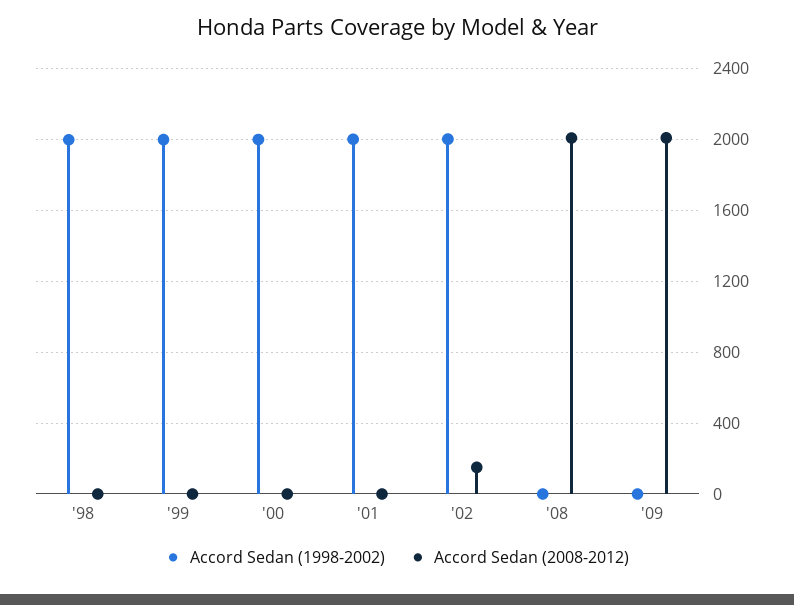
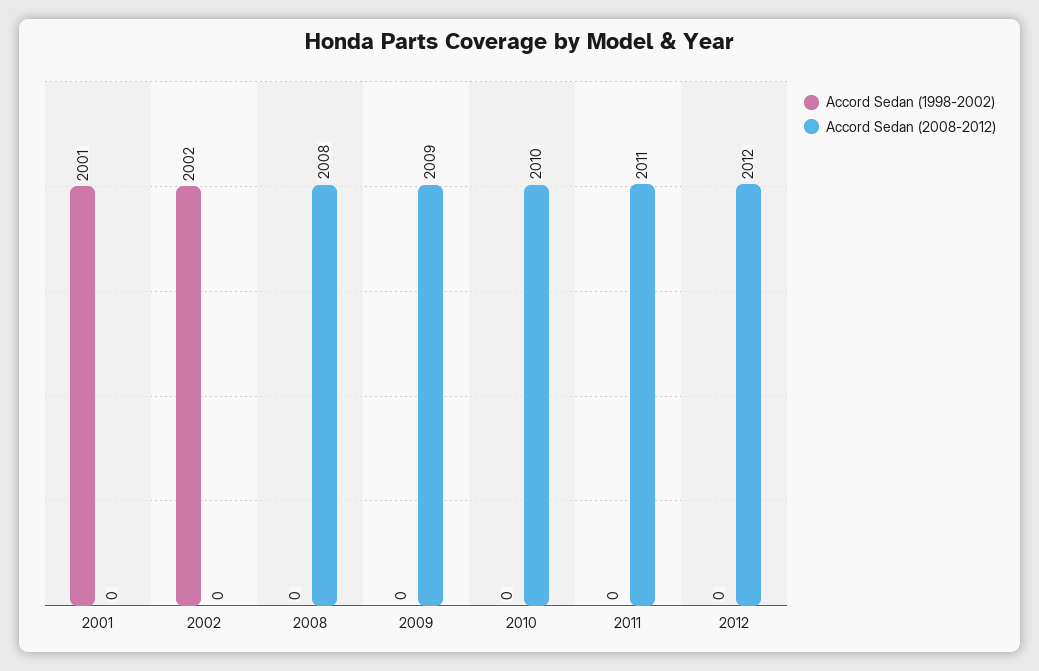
Accord Sedan (1998-2002), '98: 2000 -> none
Accord Sedan (2008-2012), '98: 0 -> none
Accord Sedan (1998-2002), '99: 2000 -> none
Accord Sedan (2008-2012), '99: 0 -> none
Accord Sedan (1998-2002), '00: 2000 -> none
Accord Sedan (2008-2012), '00: 0 -> none
Accord Sedan (2008-2012), '02: 150 -> 0
Accord Sedan (1998-2002), 2010: none -> 0
Accord Sedan (2008-2012), 2010: none -> 2010
Accord Sedan (1998-2002), 2011: none -> 0
Accord Sedan (2008-2012), 2011: none -> 2011
Accord Sedan (1998-2002), 2012: none -> 0
Accord Sedan (2008-2012), 2012: none -> 2012

